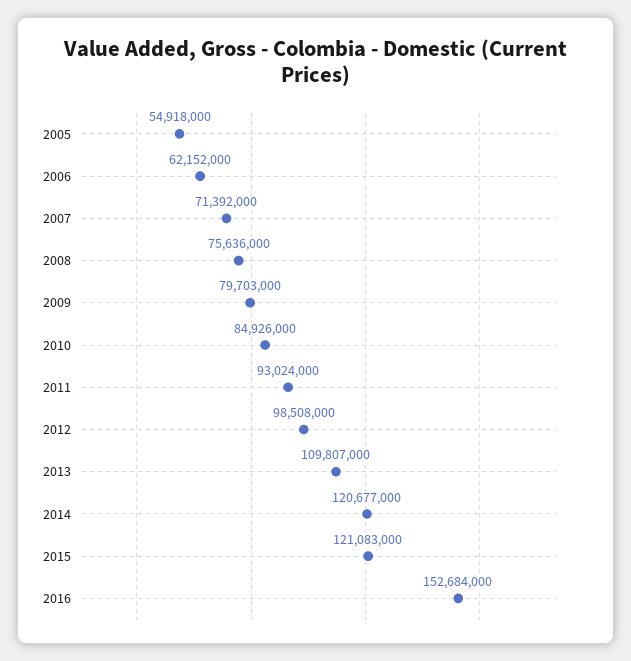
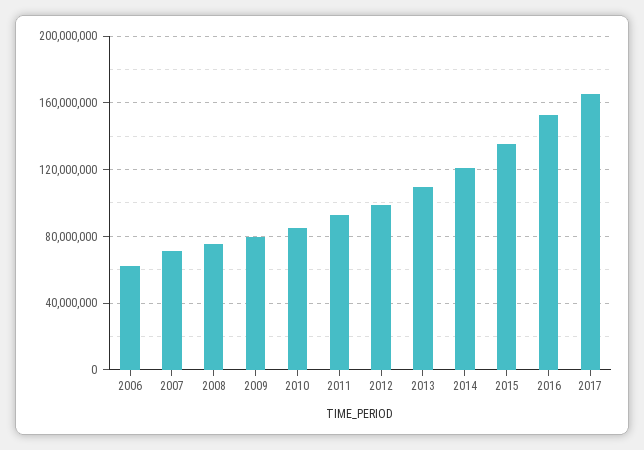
2005: 54918000 -> none
2015: 121083000 -> 135000000
2017: none -> 165000000

